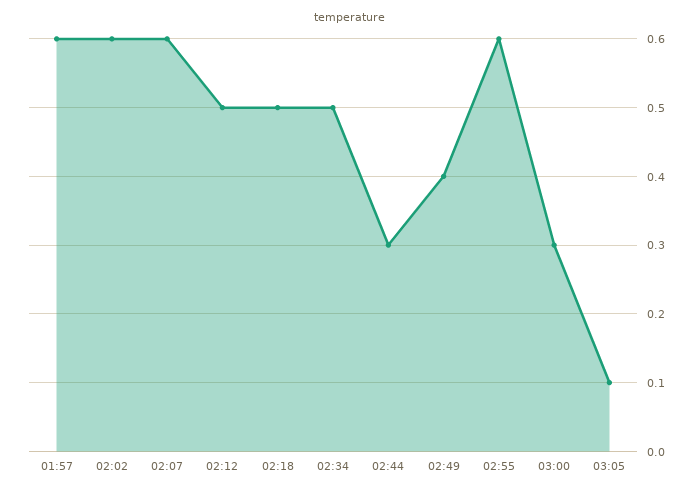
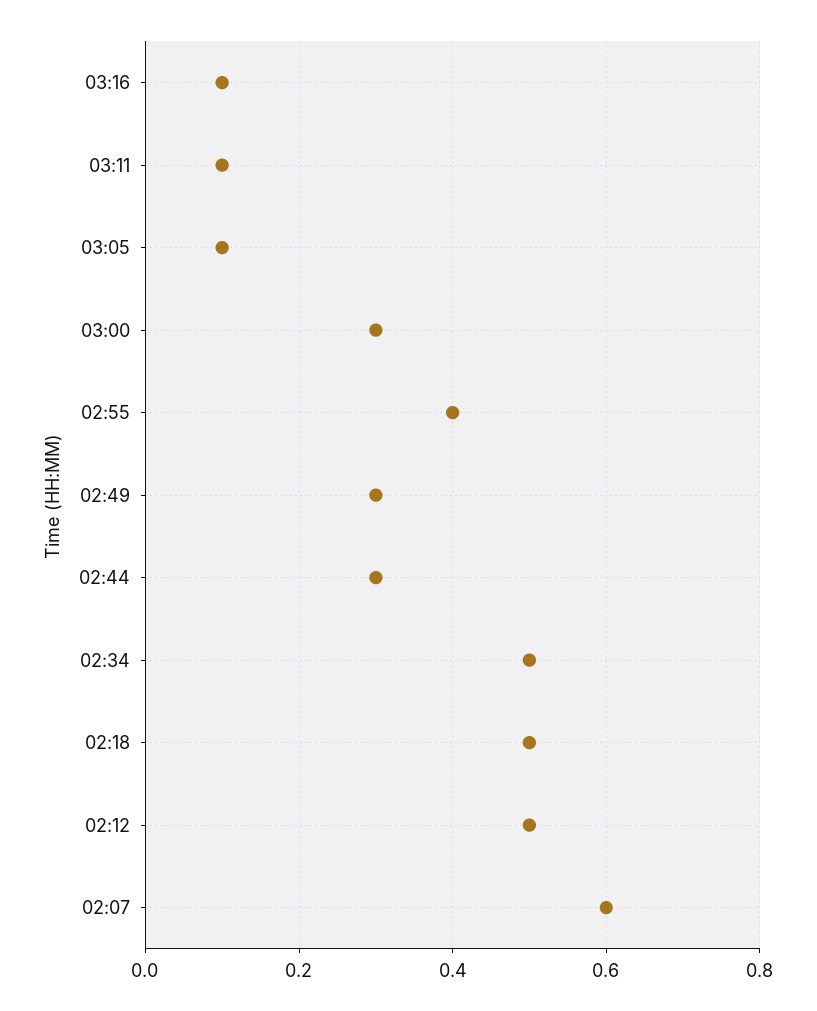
01:57: 0.6 -> none
02:02: 0.6 -> none
02:49: 0.4 -> 0.3
02:55: 0.6 -> 0.4
03:16: none -> 0.1
03:11: none -> 0.1

